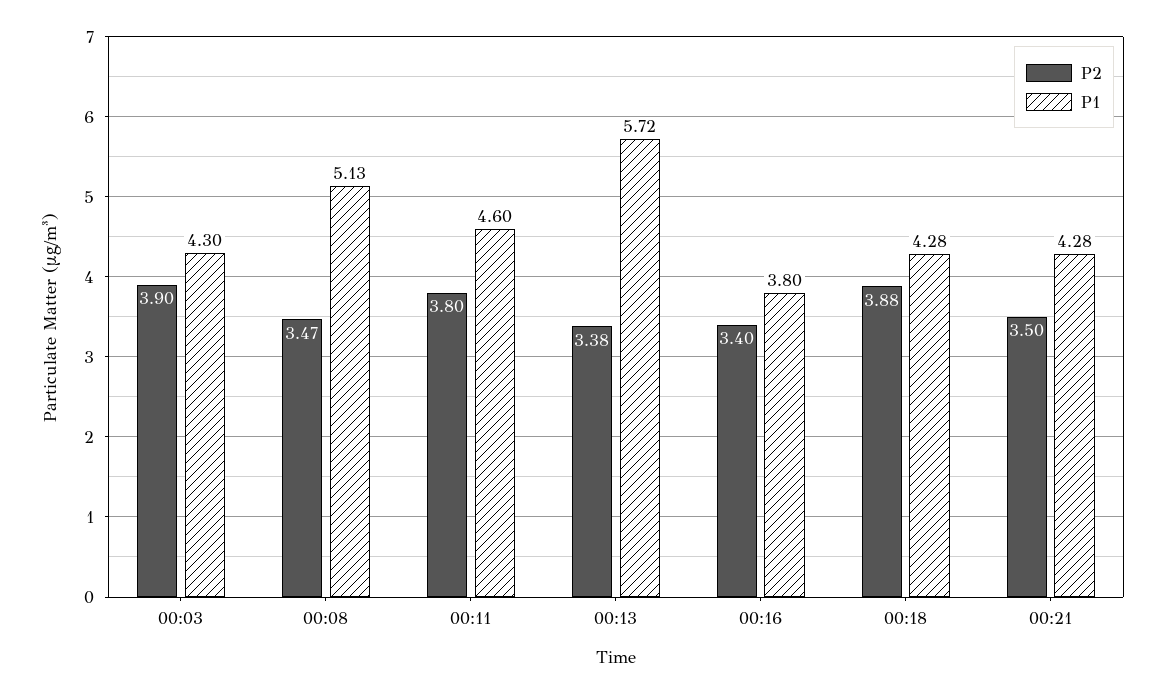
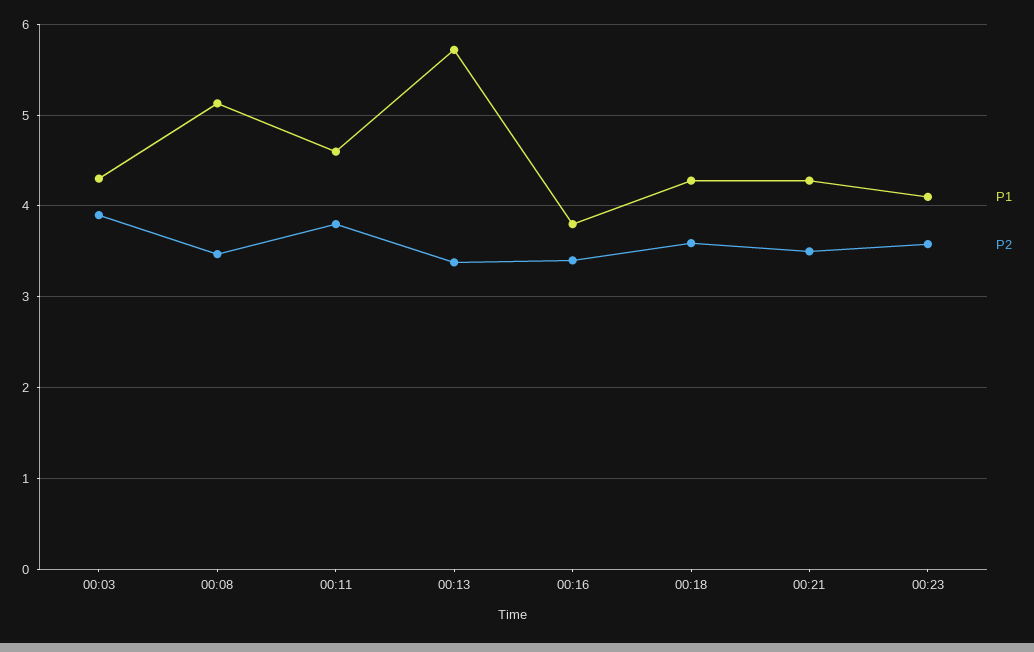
P2, 00:18: 3.88 -> 3.6
P1, 00:23: none -> 4.1
P2, 00:23: none -> 3.6

